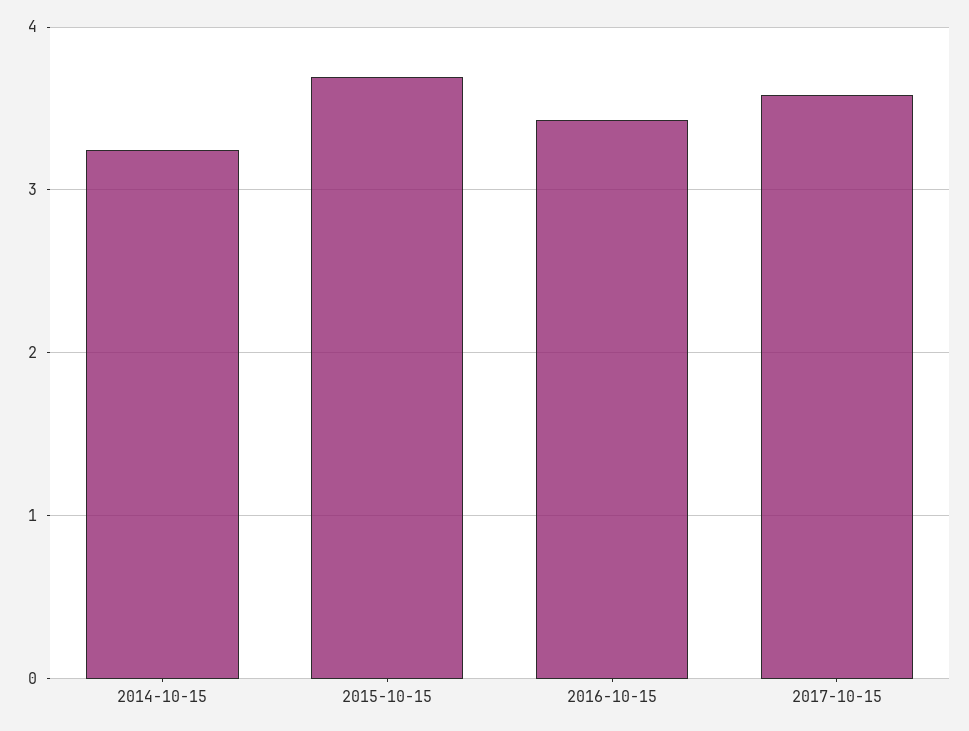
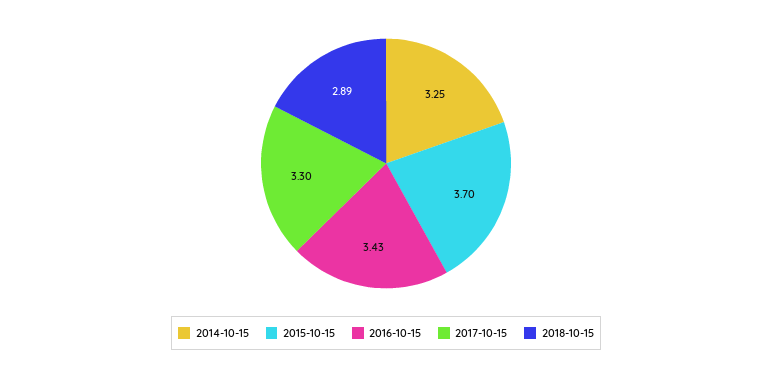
2017-10-15: 3.6 -> 3.3
2018-10-15: none -> 2.89

